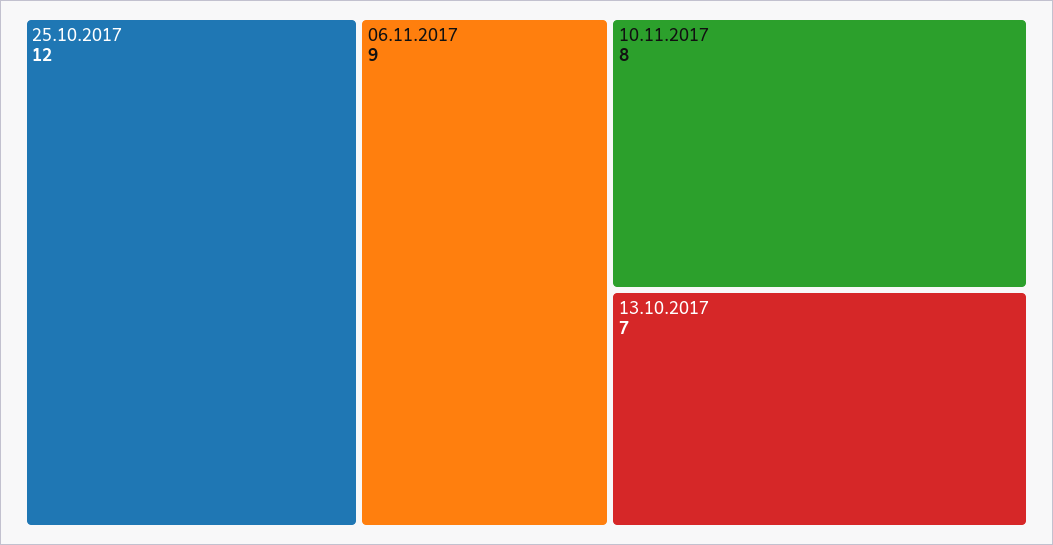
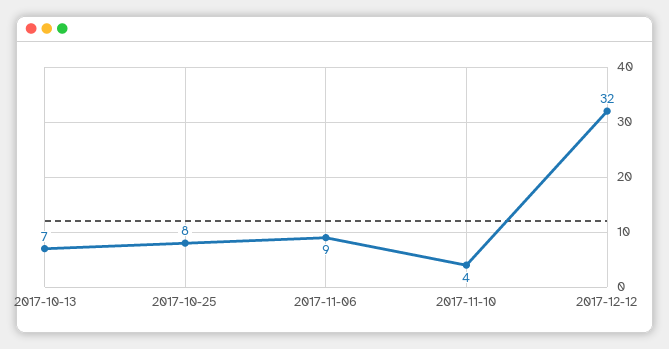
25.10.2017: 12 -> 8
10.11.2017: 8 -> 4
2017-12-12: none -> 32

